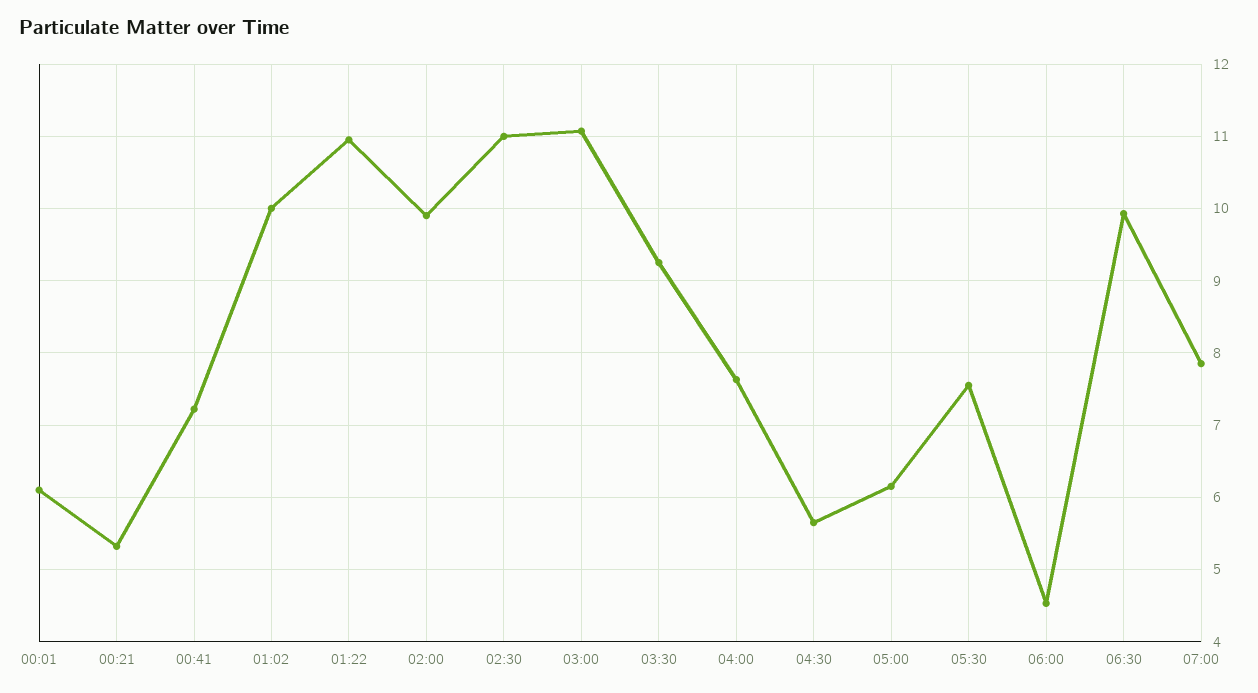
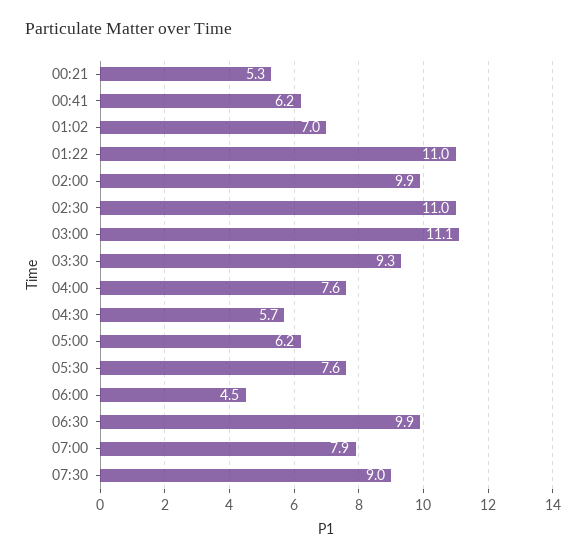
00:01: 6.1 -> none
00:41: 7.2 -> 6.2
01:02: 10 -> 7
07:30: none -> 9

